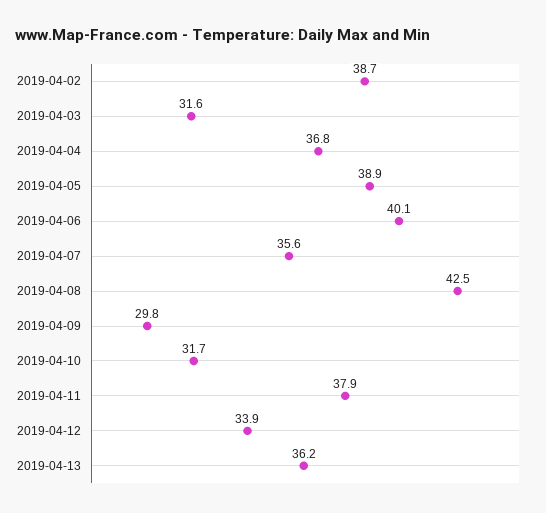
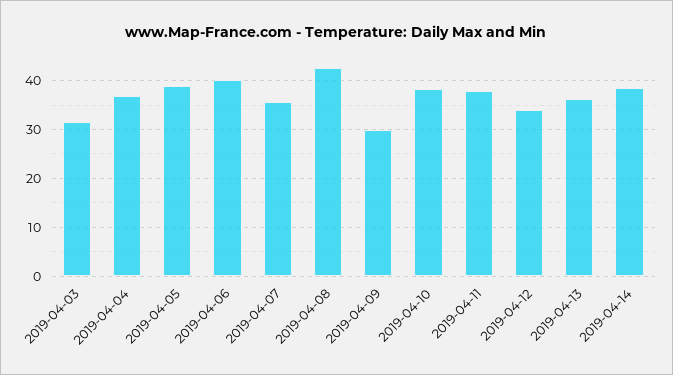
2019-04-02: 38.7 -> none
2019-04-10: 31.7 -> 38
2019-04-14: none -> 38

